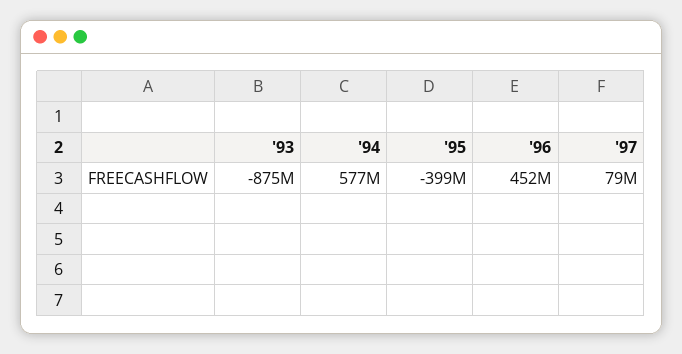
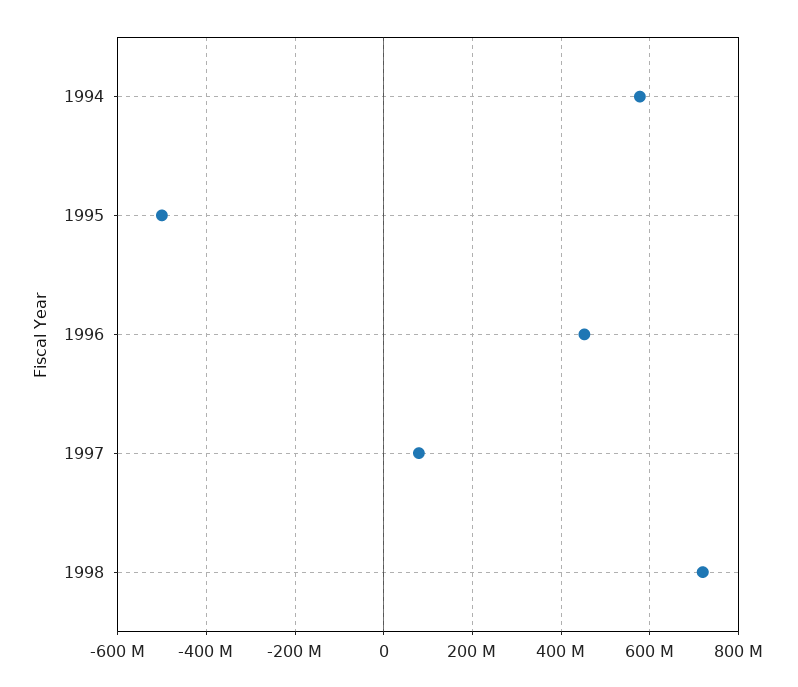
'93: -875000000 -> none
'95: -399000000 -> -500000000
1998: none -> 720000000

